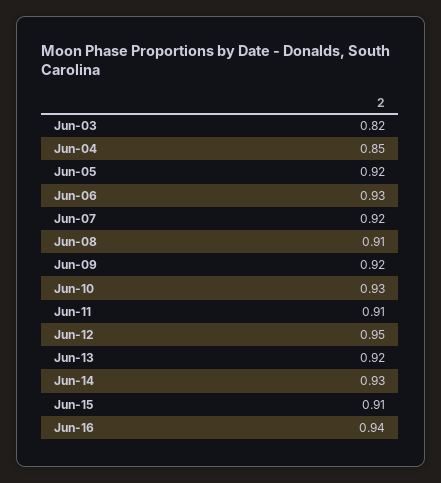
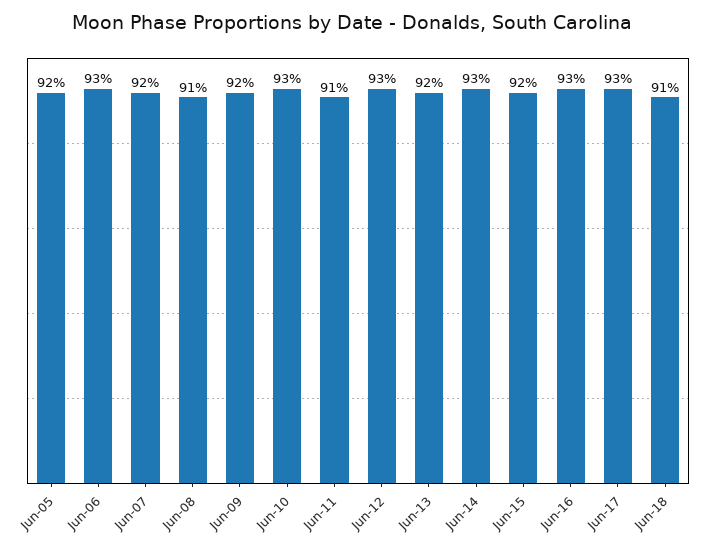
Jun-03: 0.82 -> none
Jun-04: 0.85 -> none
Jun-12: 0.95 -> 0.93
Jun-15: 0.91 -> 0.92
Jun-16: 0.94 -> 0.93
Jun-17: none -> 0.93
Jun-18: none -> 0.91

